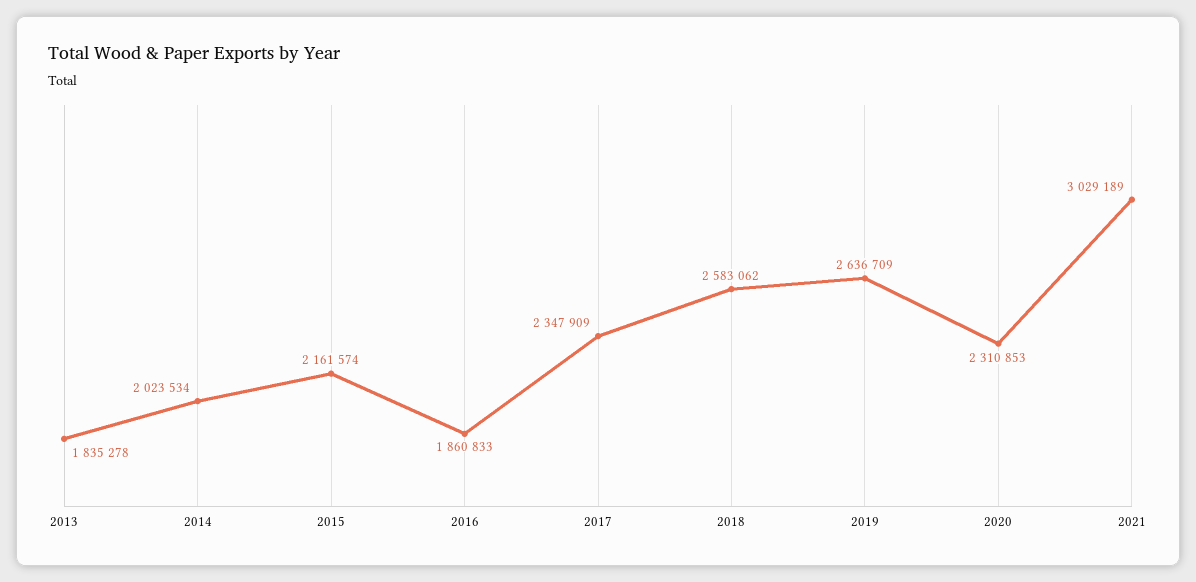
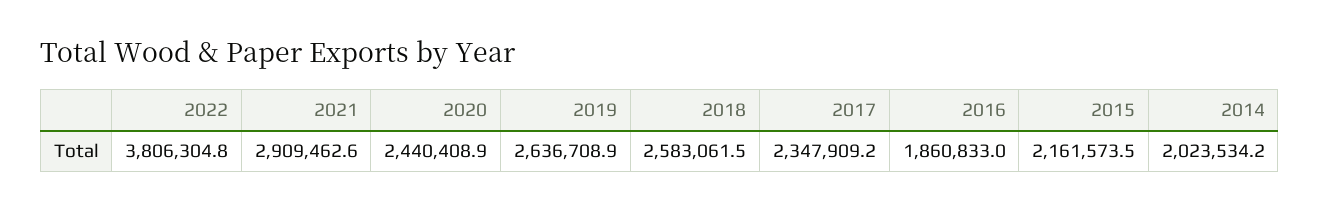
2013: 1835278 -> none
2020: 2310853 -> 2440408.9
2021: 3029189 -> 2909462.6
2022: none -> 3806304.8

